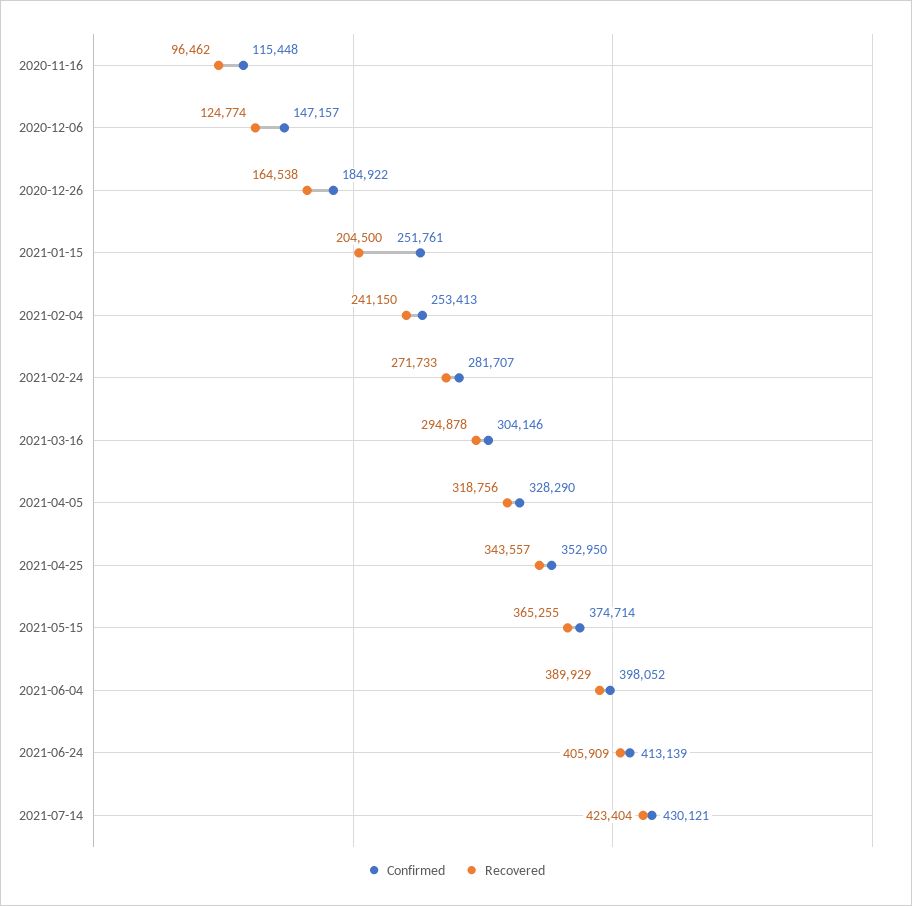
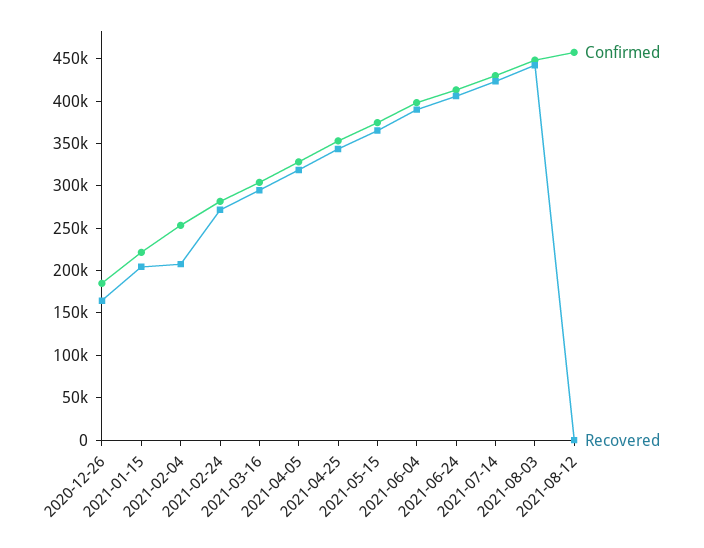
Confirmed, 2020-11-16: 115448 -> none
Recovered, 2020-11-16: 96462 -> none
Confirmed, 2020-12-06: 147157 -> none
Recovered, 2020-12-06: 124774 -> none
Confirmed, 2021-01-15: 251761 -> 220000
Recovered, 2021-02-04: 241150 -> 210000
Confirmed, 2021-08-03: none -> 450000
Recovered, 2021-08-03: none -> 440000
Confirmed, 2021-08-12: none -> 460000
Recovered, 2021-08-12: none -> 0

